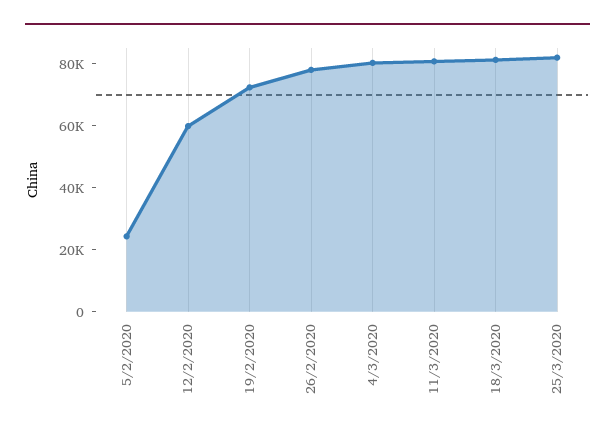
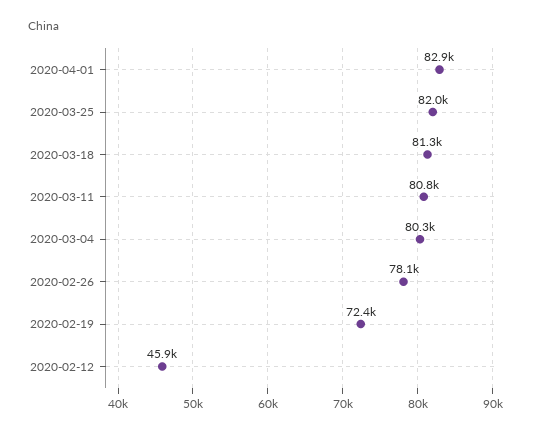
5/2/2020: 25000 -> none
12/2/2020: 60000 -> 45900
2020-04-01: none -> 82900

